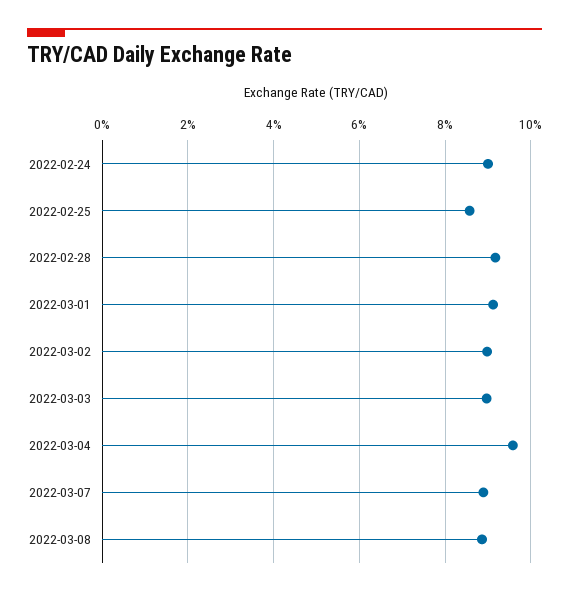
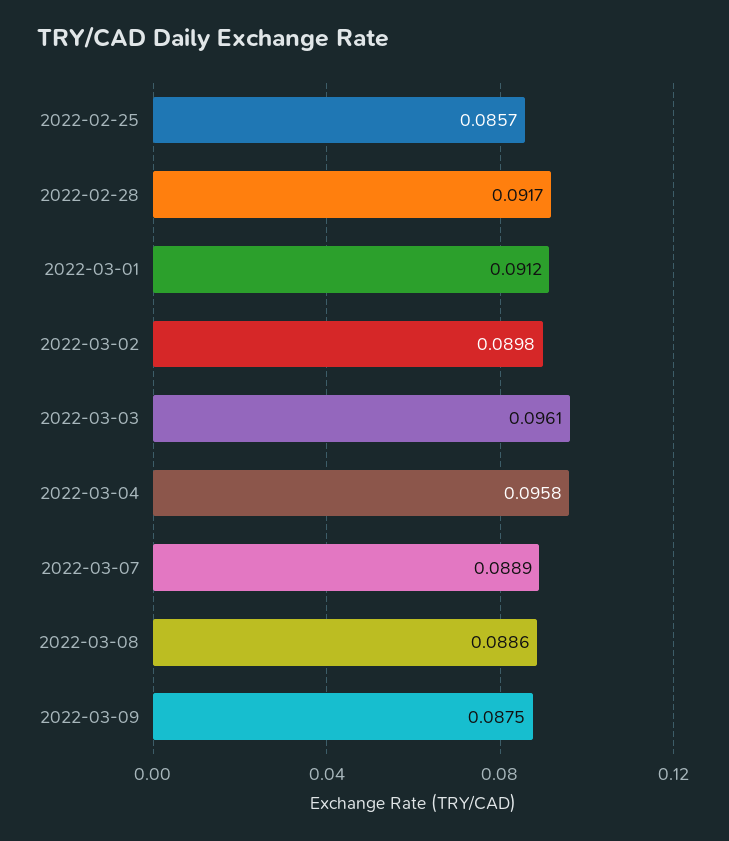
2022-02-24: 0.09 -> none
2022-03-03: 0.09 -> 0.0961
2022-03-09: none -> 0.0875

